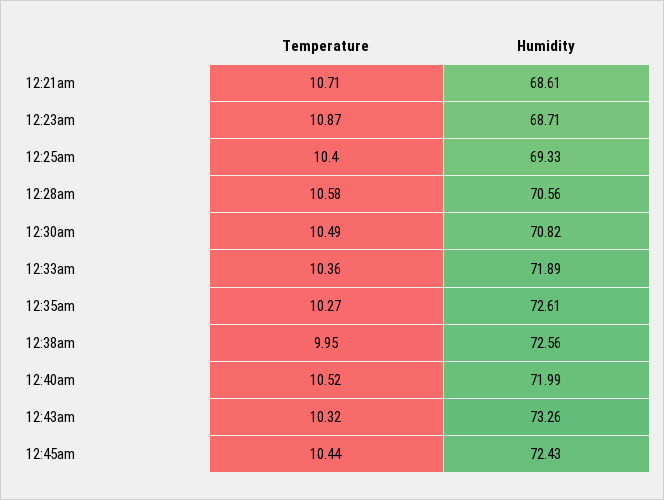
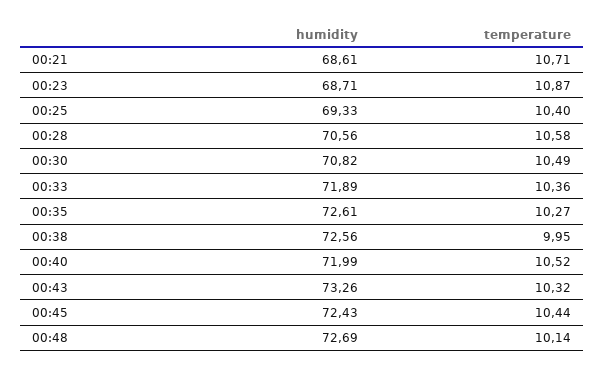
Humidity, 00:48: none -> 72.69
Temperature, 00:48: none -> 10.14

